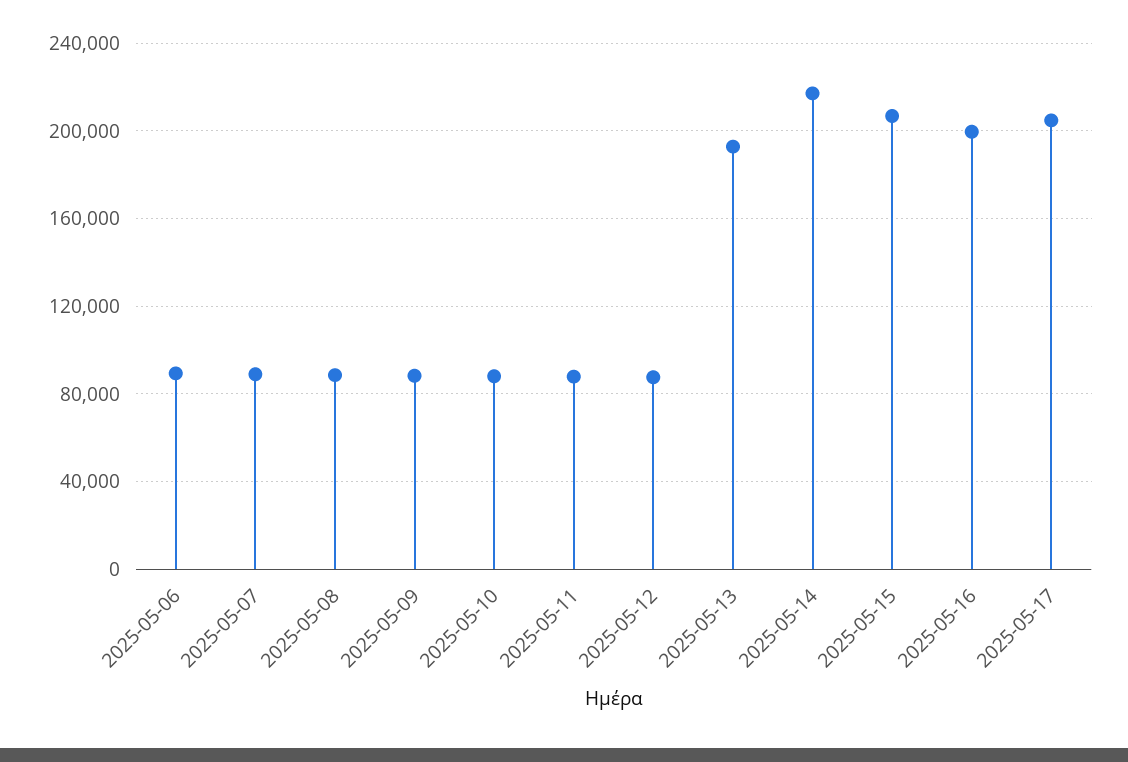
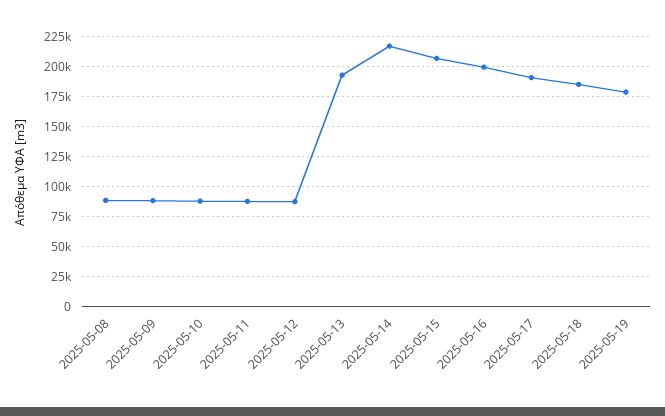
2025-05-06: 90000 -> none
2025-05-07: 90000 -> none
2025-05-17: 205000 -> 190000
2025-05-18: none -> 185000
2025-05-19: none -> 180000

